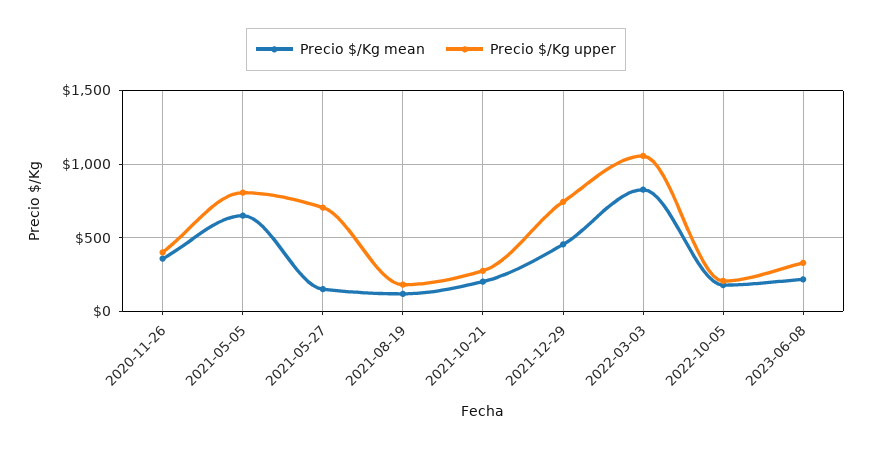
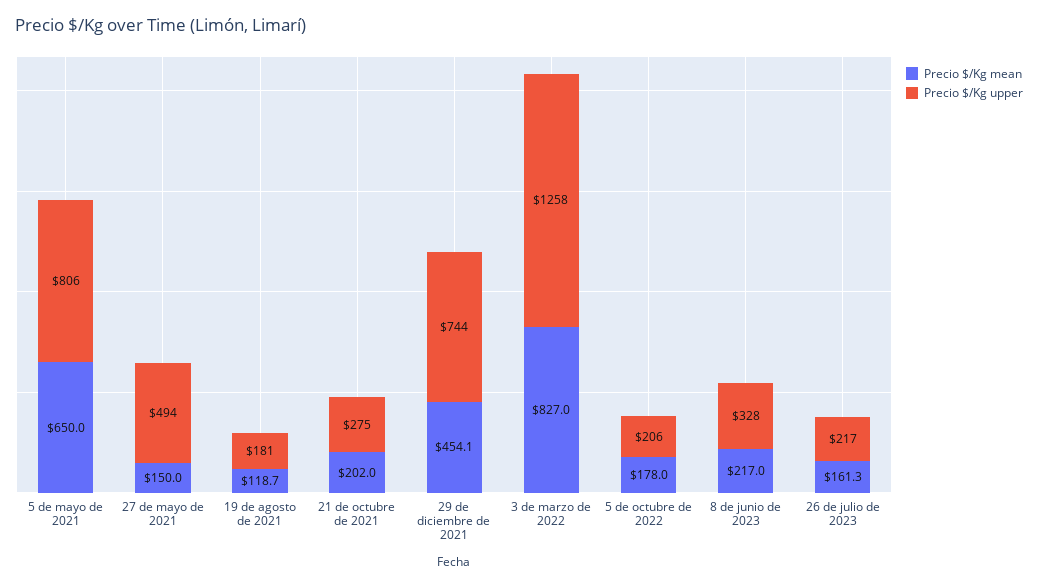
Precio $/Kg mean, 2020-11-26: 350 -> none
Precio $/Kg upper, 2020-11-26: 400 -> none
Precio $/Kg upper, 2021-05-27: 700 -> 494
Precio $/Kg upper, 2022-03-03: 1050 -> 1258
Precio $/Kg mean, 26 de julio de 2023: none -> 161.3
Precio $/Kg upper, 26 de julio de 2023: none -> 217

